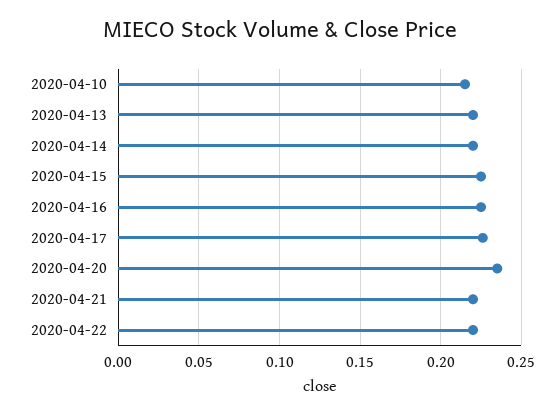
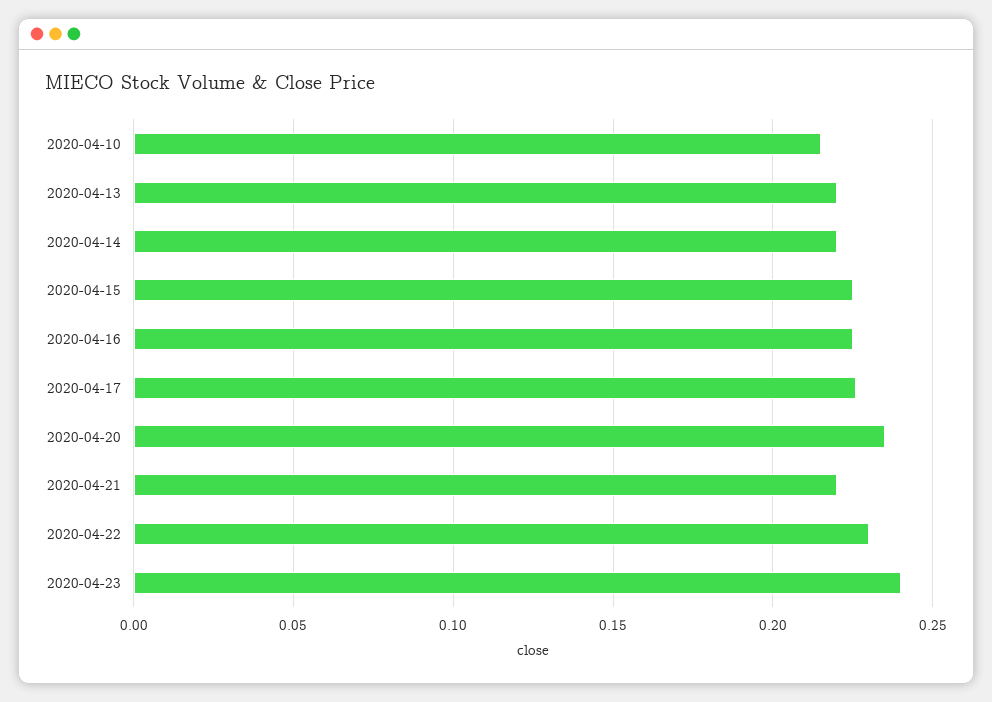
2020-04-22: 0.22 -> 0.23
2020-04-23: none -> 0.24

